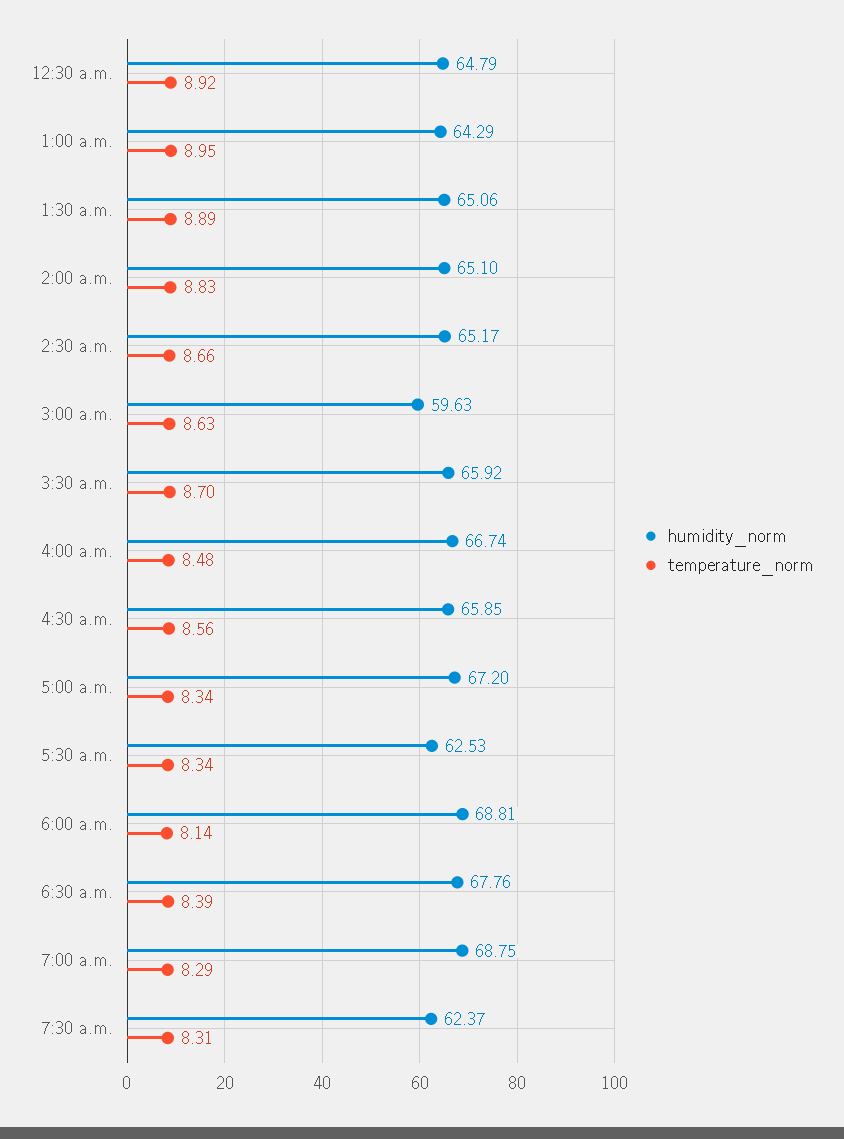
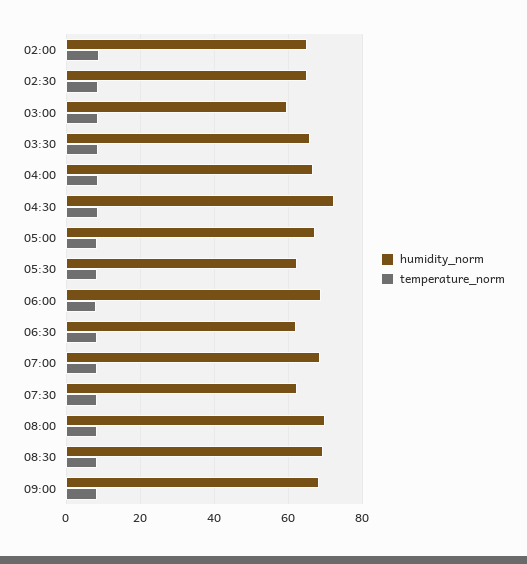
humidity_norm, 12:30 a.m.: 64.79 -> none
temperature_norm, 12:30 a.m.: 8.92 -> none
humidity_norm, 1:00 a.m.: 64.29 -> none
temperature_norm, 1:00 a.m.: 8.95 -> none
humidity_norm, 1:30 a.m.: 65.06 -> none
temperature_norm, 1:30 a.m.: 8.89 -> none
humidity_norm, 4:30 a.m.: 65.85 -> 72
humidity_norm, 6:30 a.m.: 67.76 -> 62
humidity_norm, 08:00: none -> 70
temperature_norm, 08:00: none -> 8
humidity_norm, 08:30: none -> 70
temperature_norm, 08:30: none -> 8
humidity_norm, 09:00: none -> 68
temperature_norm, 09:00: none -> 8

